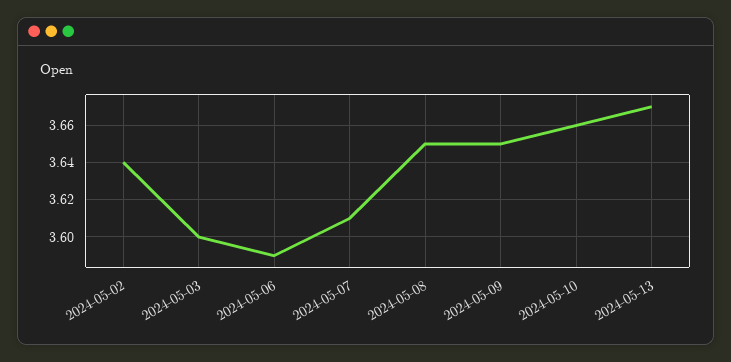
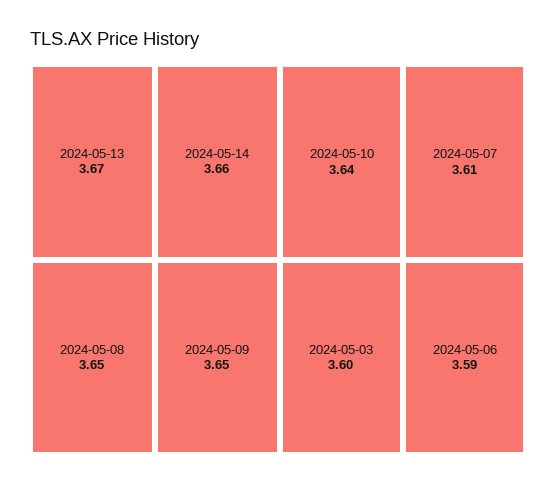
2024-05-02: 3.64 -> none
2024-05-10: 3.66 -> 3.64
2024-05-14: none -> 3.66

